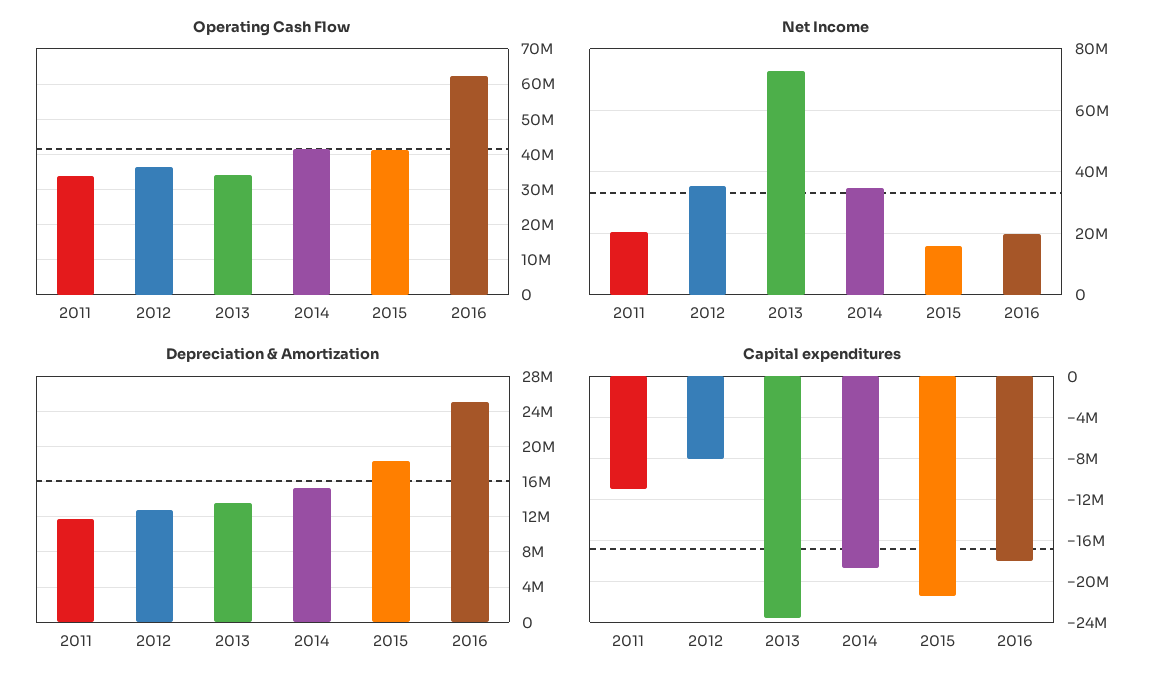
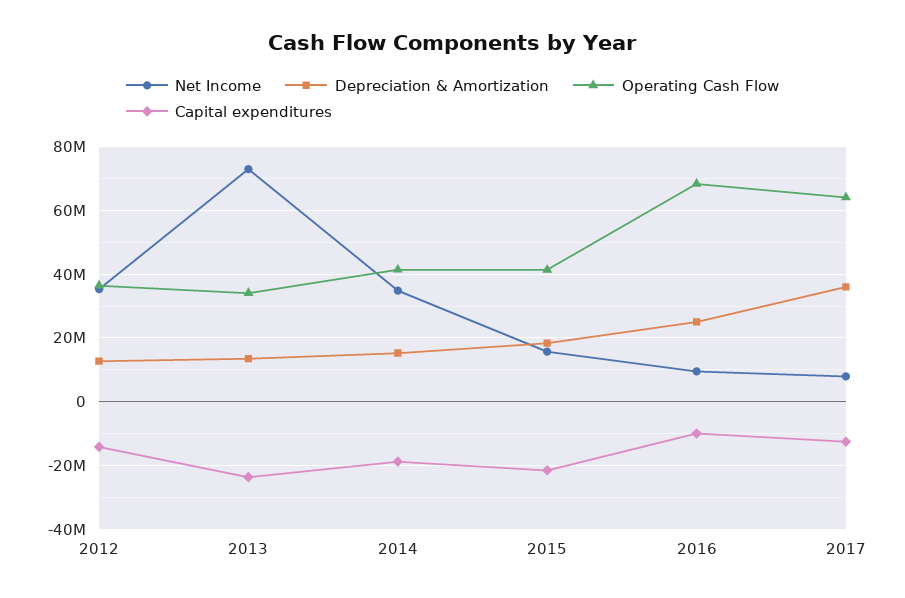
Operating Cash Flow, 2011: 34000000 -> none
Operating Cash Flow, 2016: 62000000 -> 68000000
Net Income, 2011: 20000000 -> none
Net Income, 2016: 20000000 -> 10000000
Depreciation & Amortization, 2011: 12000000 -> none
Capital expenditures, 2011: -11000000 -> none
Capital expenditures, 2012: -8000000 -> -14000000
Capital expenditures, 2016: -18000000 -> -10000000
Net Income, 2017: none -> 8000000
Depreciation & Amortization, 2017: none -> 36000000
Operating Cash Flow, 2017: none -> 64000000
Capital expenditures, 2017: none -> -12000000

